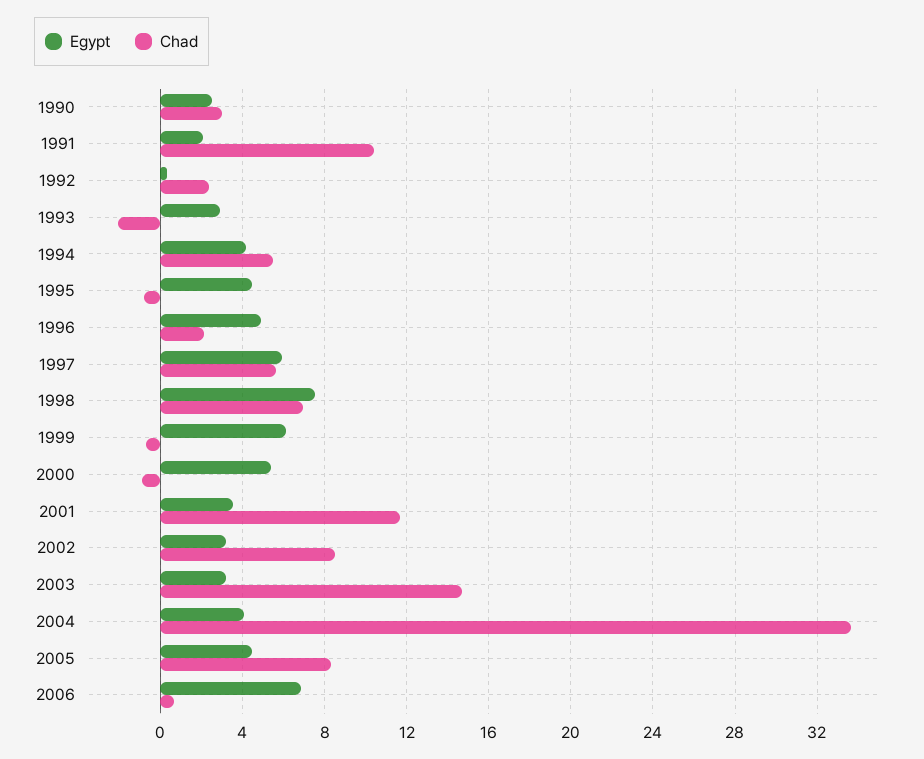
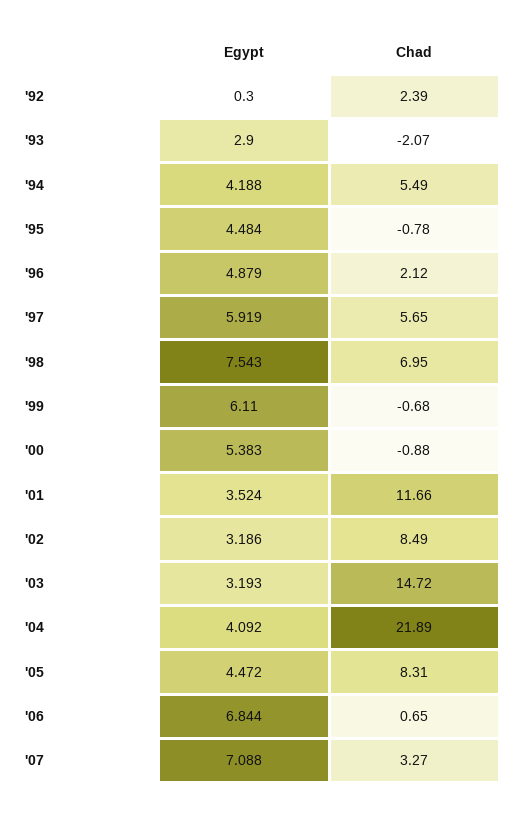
Egypt, 1990: 2.5 -> none
Chad, 1990: 3 -> none
Egypt, 1991: 2 -> none
Chad, 1991: 10.5 -> none
Chad, 2004: 33.5 -> 21.89
Egypt, '07: none -> 7.088
Chad, '07: none -> 3.27

